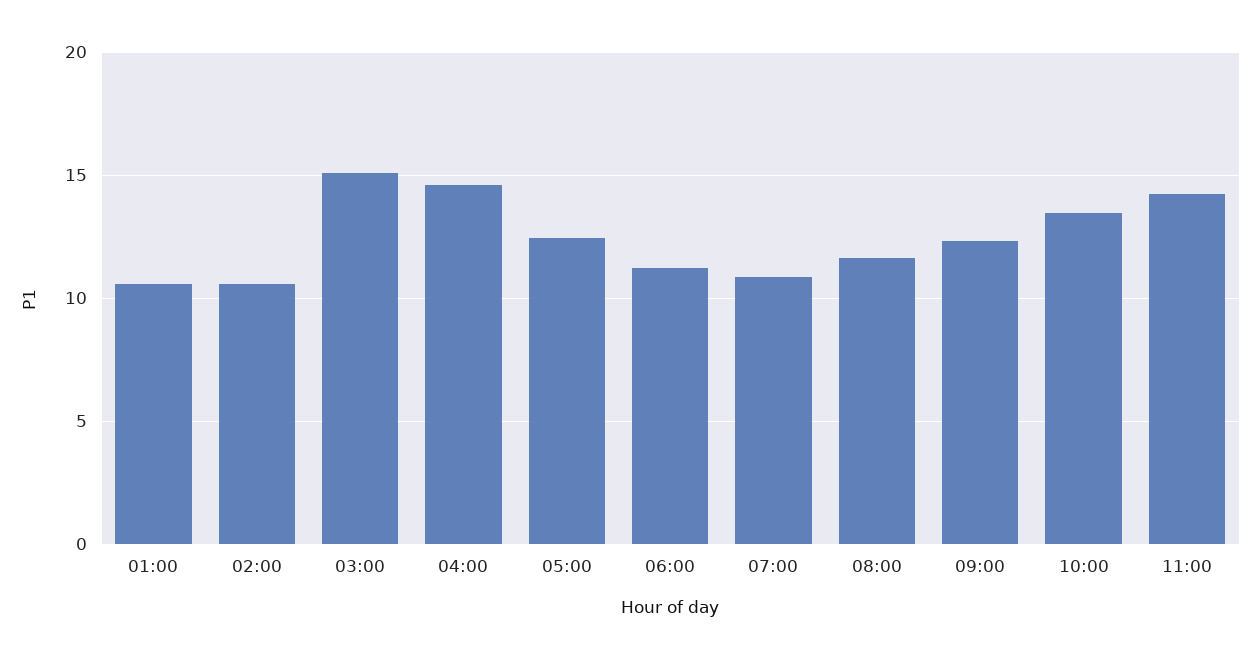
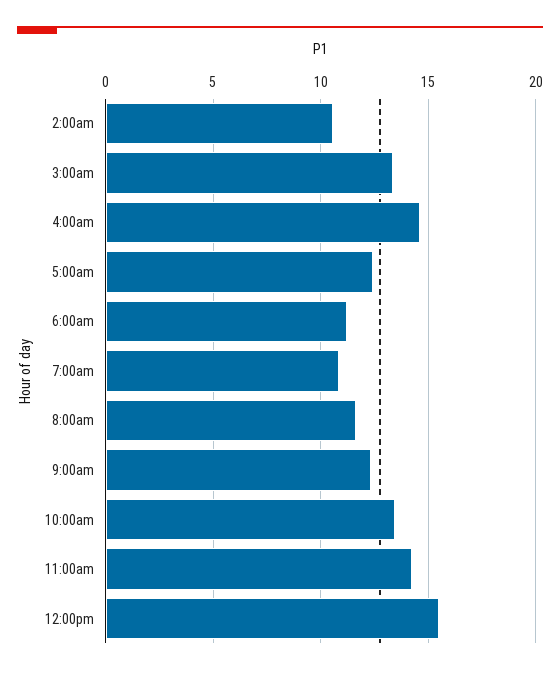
01:00: 10.5 -> none
03:00: 15 -> 13.5
12:00pm: none -> 15.5

